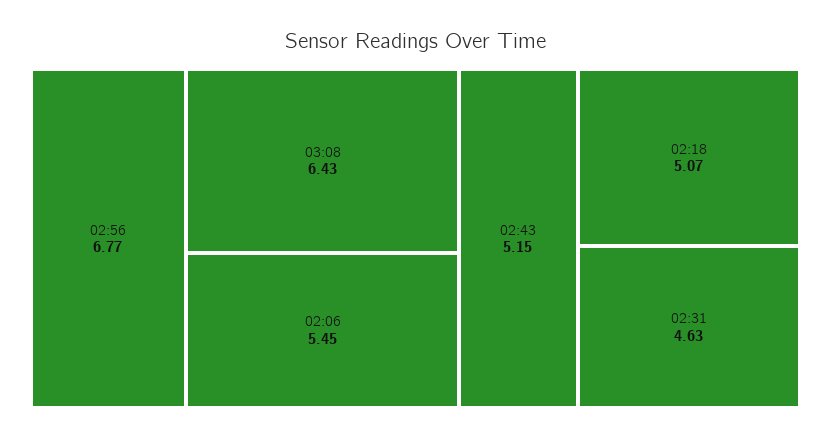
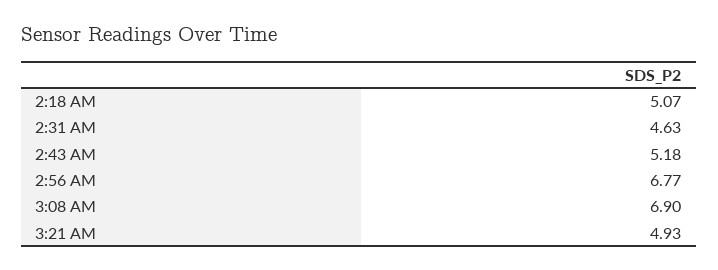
03:08: 6.43 -> 6.9
02:06: 5.45 -> none
02:43: 5.15 -> 5.18
3:21 AM: none -> 4.93

